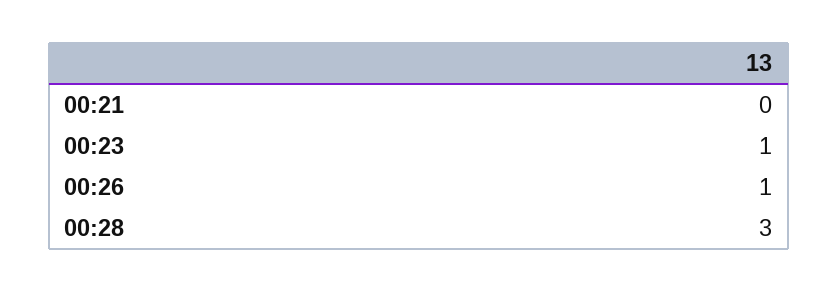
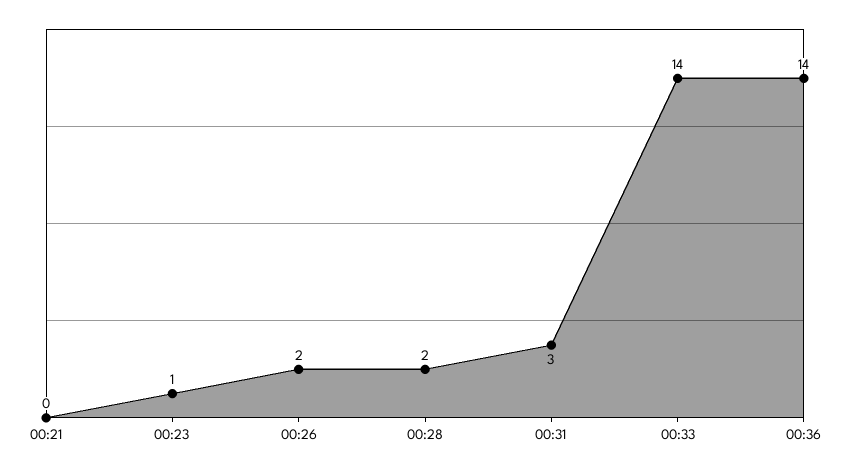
00:26: 1 -> 2
00:28: 3 -> 2
00:31: none -> 3
00:33: none -> 14
00:36: none -> 14

